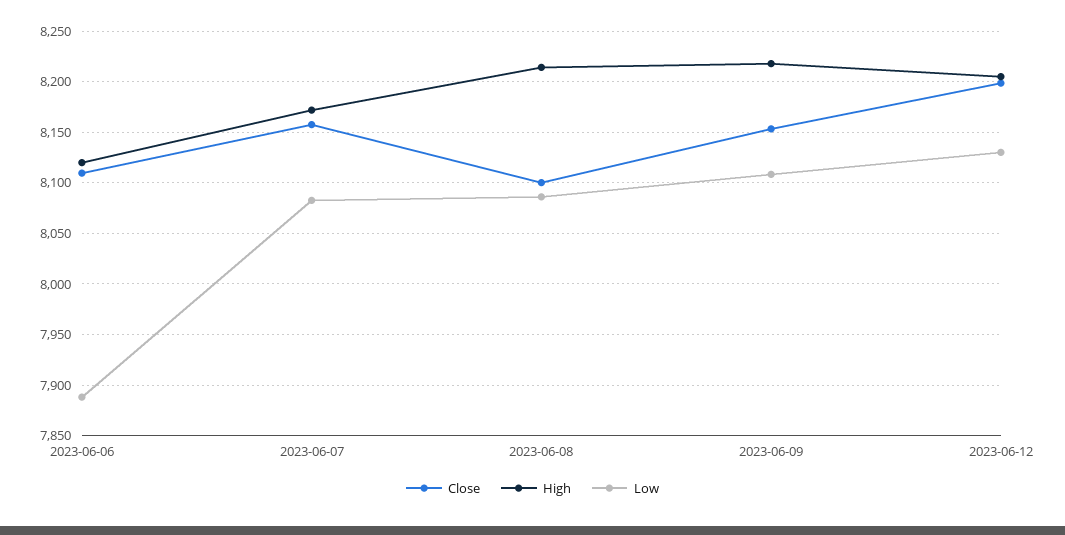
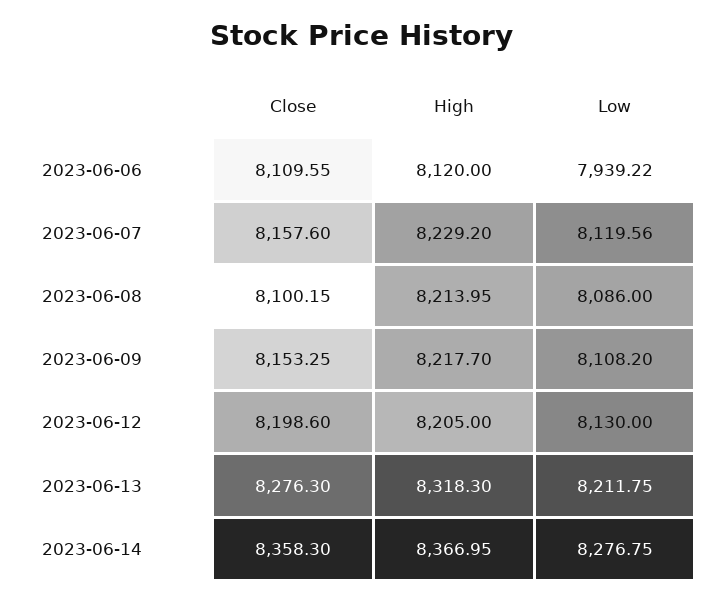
Low, 2023-06-06: 7890 -> 7939.22
High, 2023-06-07: 8170 -> 8229.2
Low, 2023-06-07: 8080 -> 8119.56
Close, 2023-06-13: none -> 8276.3
High, 2023-06-13: none -> 8318.3
Low, 2023-06-13: none -> 8211.75
Close, 2023-06-14: none -> 8358.3
High, 2023-06-14: none -> 8366.95
Low, 2023-06-14: none -> 8276.75

